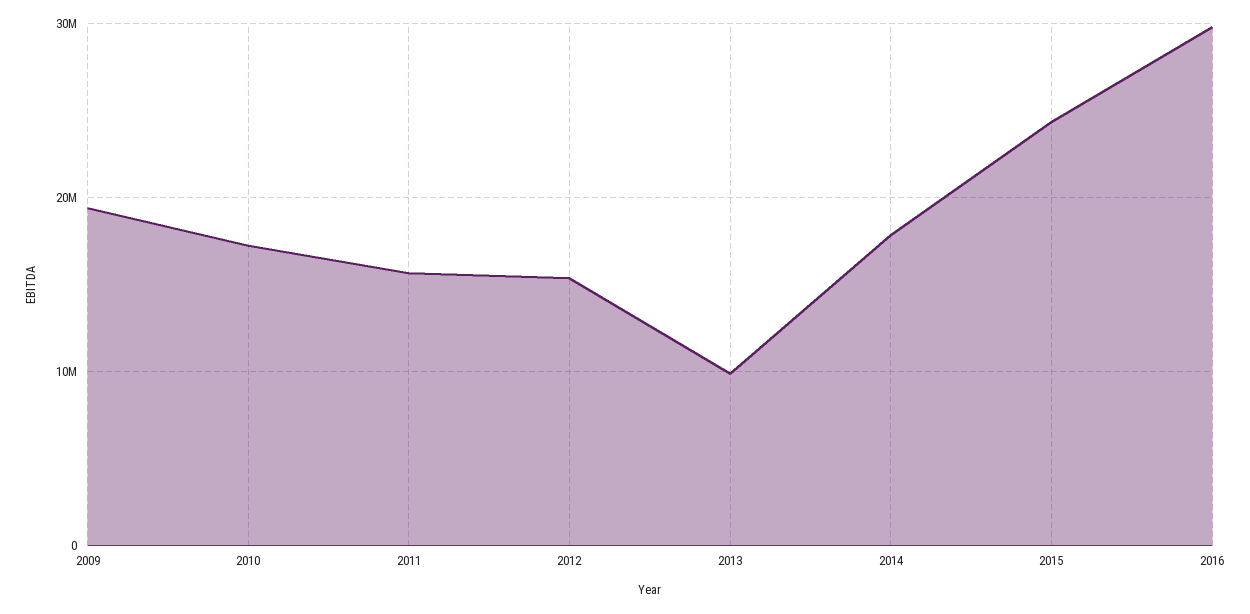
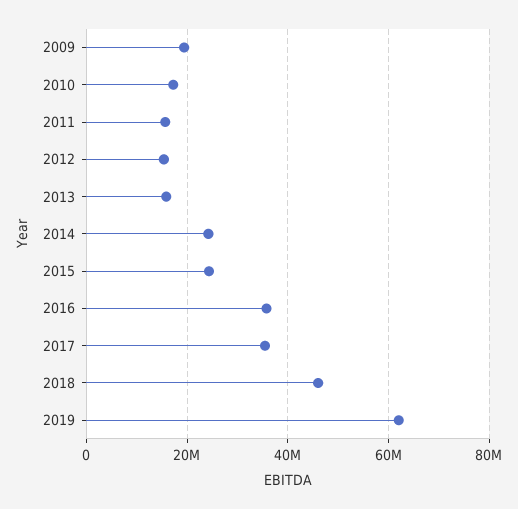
2013: 10000000 -> 16000000
2014: 18000000 -> 24000000
2016: 30000000 -> 36000000
2017: none -> 36000000
2018: none -> 46000000
2019: none -> 62000000

